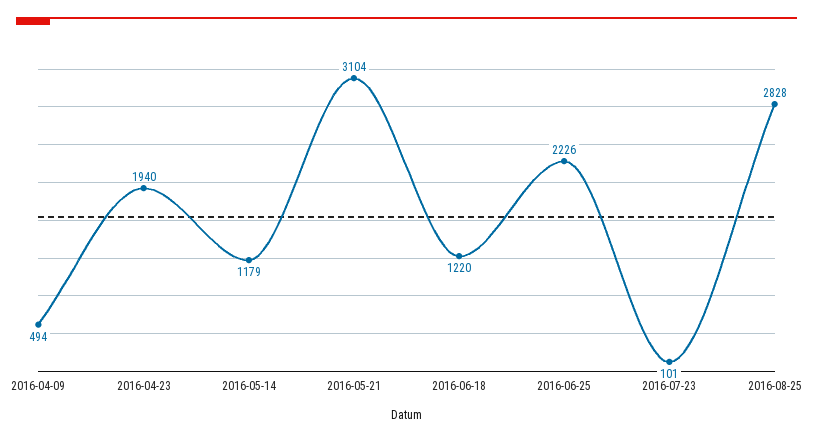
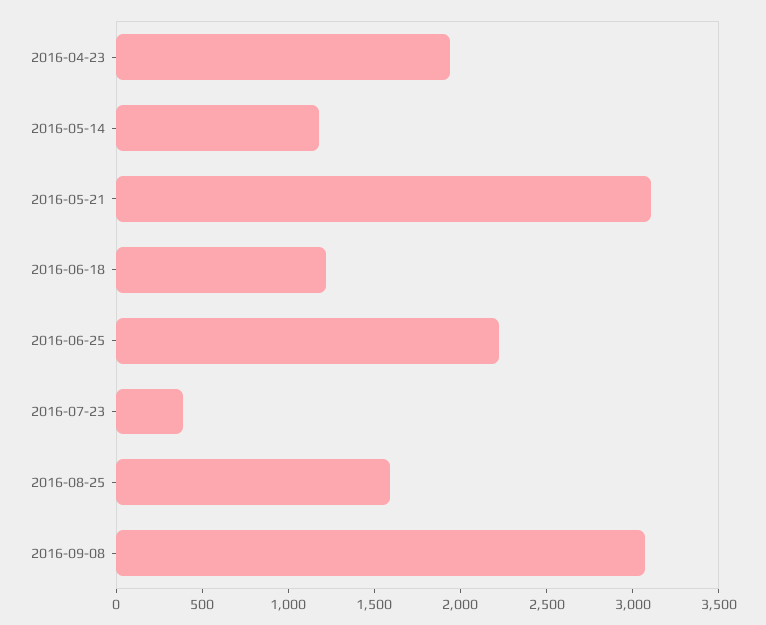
2016-04-09: 494 -> none
2016-07-23: 101 -> 400
2016-08-25: 2828 -> 1600
2016-09-08: none -> 3100

